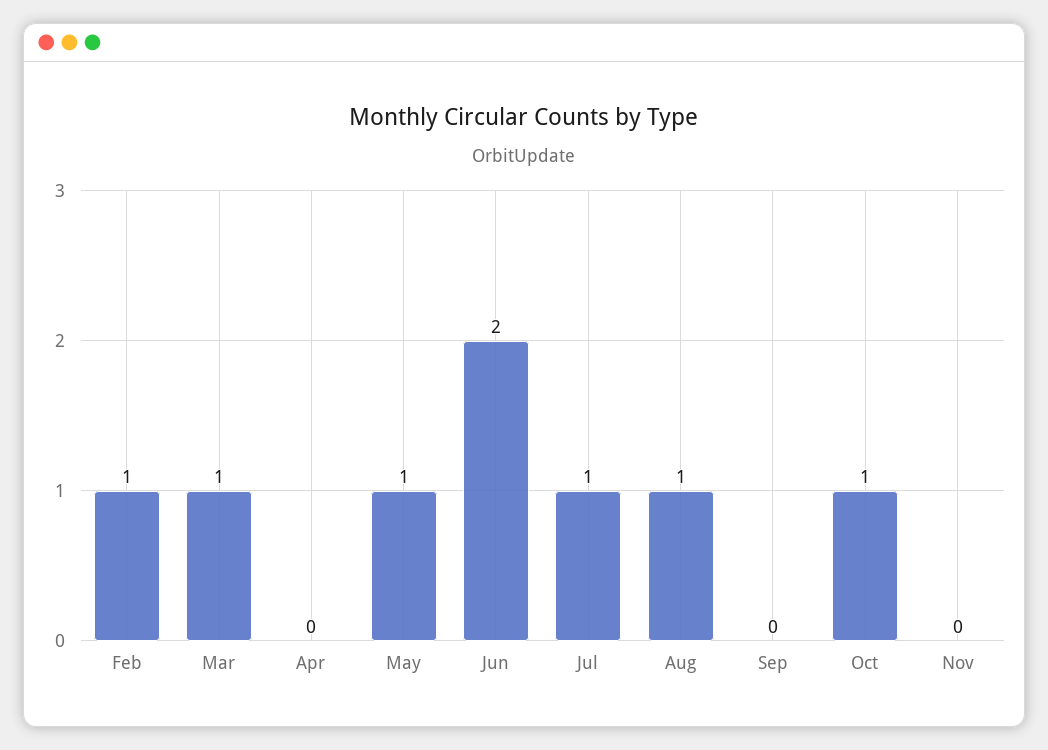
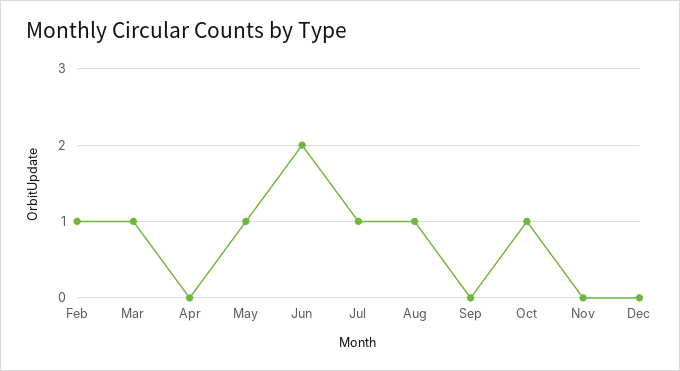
Dec: none -> 0

